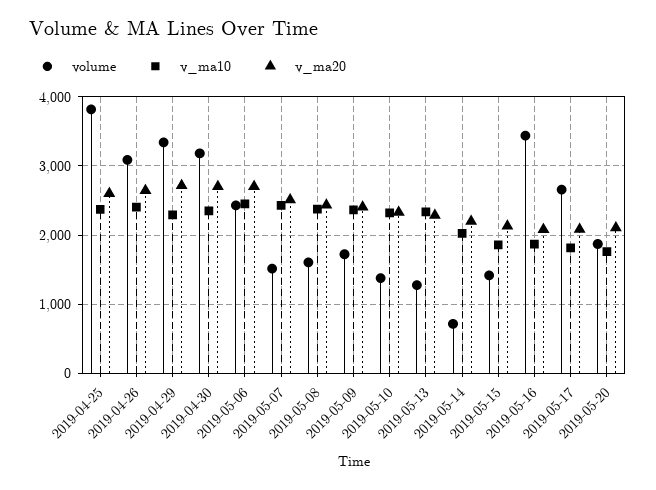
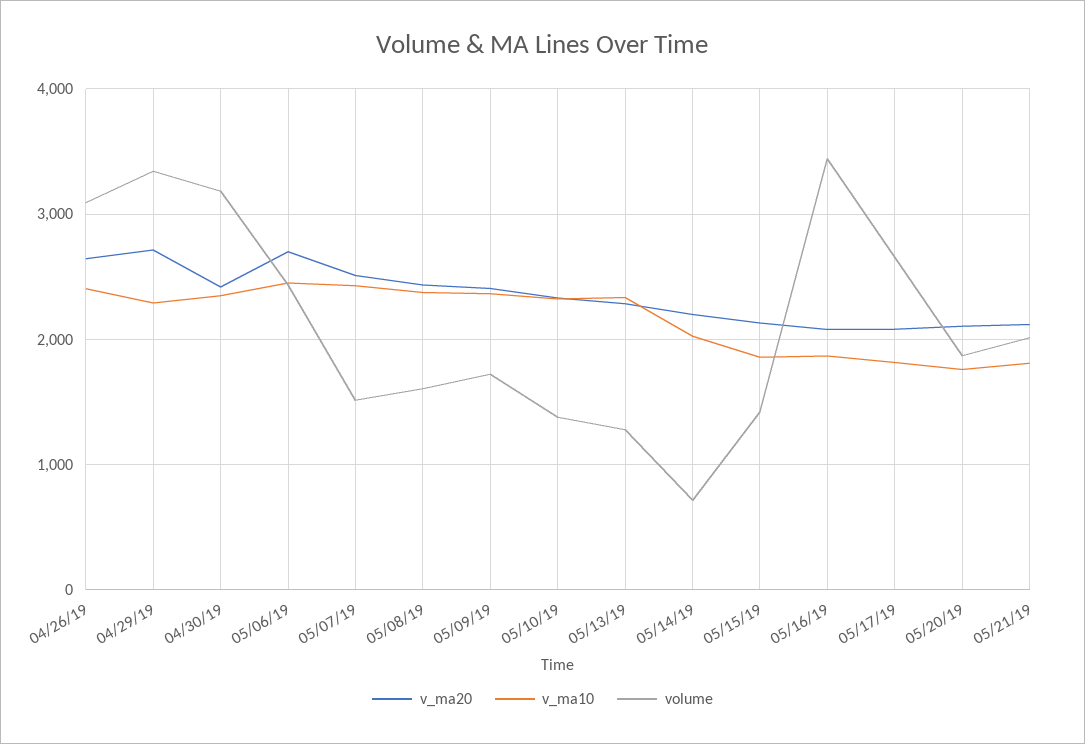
volume, 2019-04-25: 3800 -> none
v_ma10, 2019-04-25: 2400 -> none
v_ma20, 2019-04-25: 2600 -> none
v_ma20, 2019-04-30: 2700 -> 2400
v_ma20, 05/21/19: none -> 2100
v_ma10, 05/21/19: none -> 1800
volume, 05/21/19: none -> 2000

